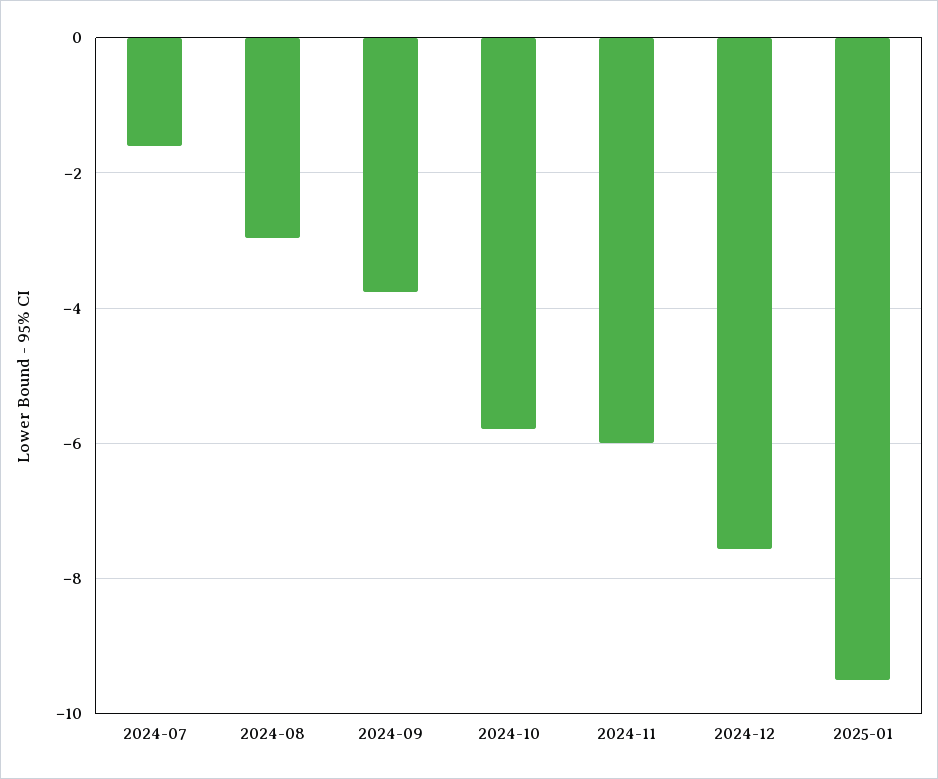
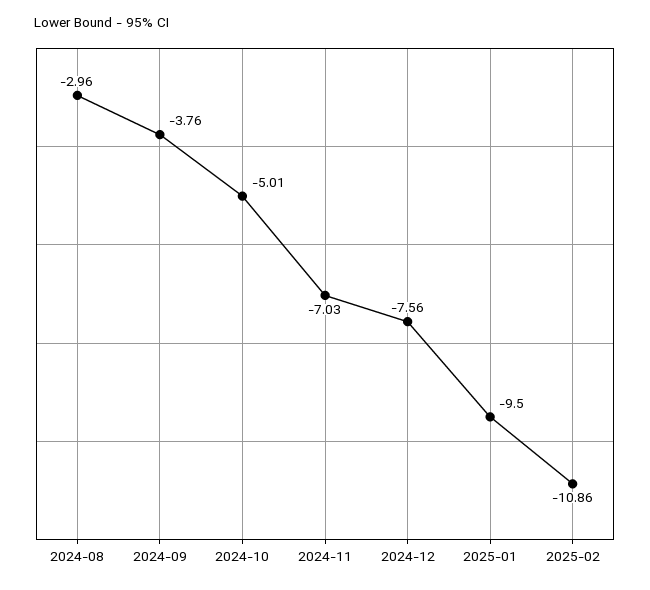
2024-07: -1.6 -> none
2024-10: -5.8 -> -5.01
2024-11: -6 -> -7.03
2025-02: none -> -10.86

